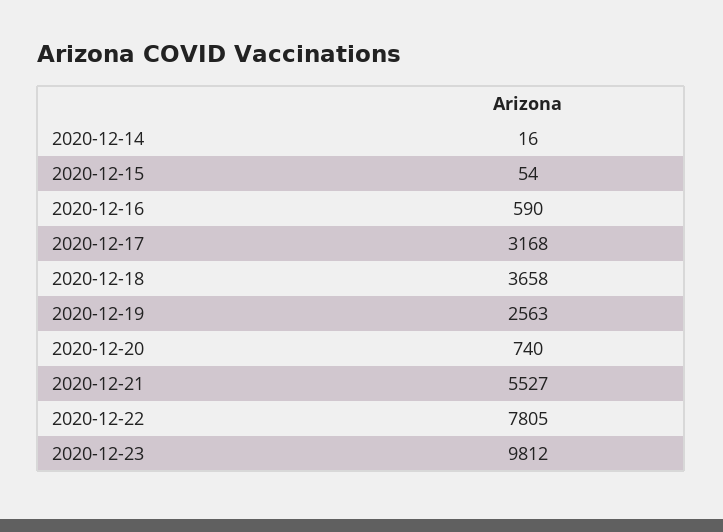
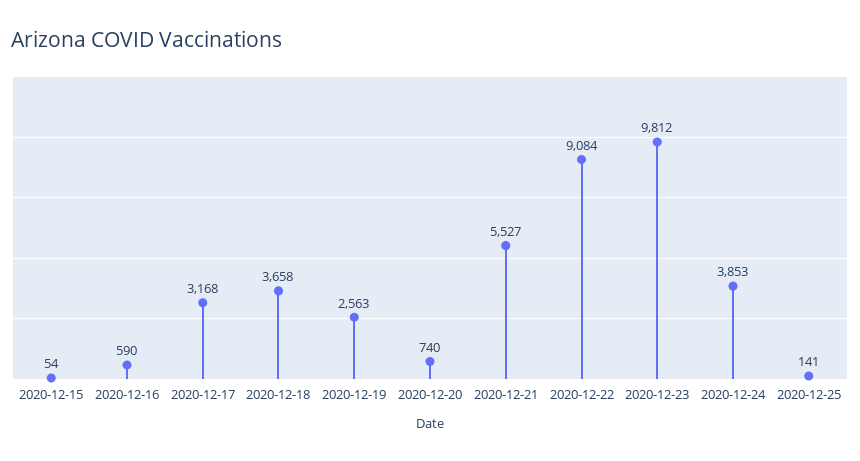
2020-12-14: 16 -> none
2020-12-22: 7805 -> 9084
2020-12-24: none -> 3853
2020-12-25: none -> 141

